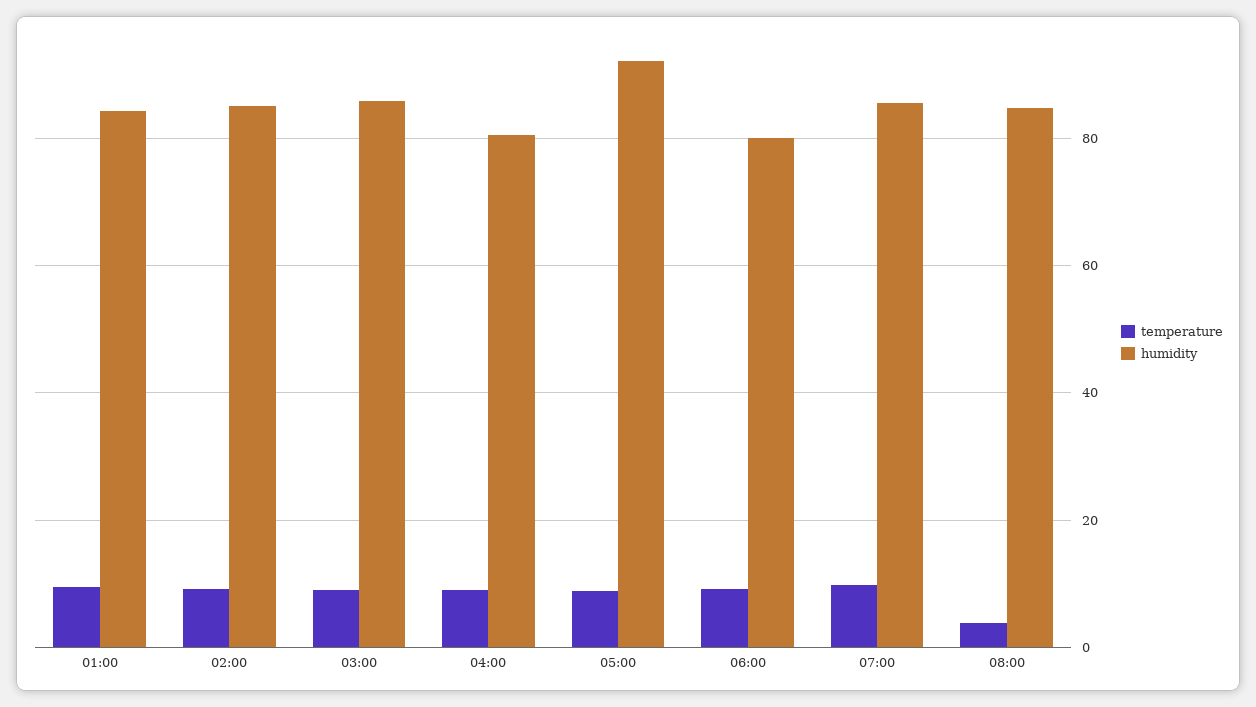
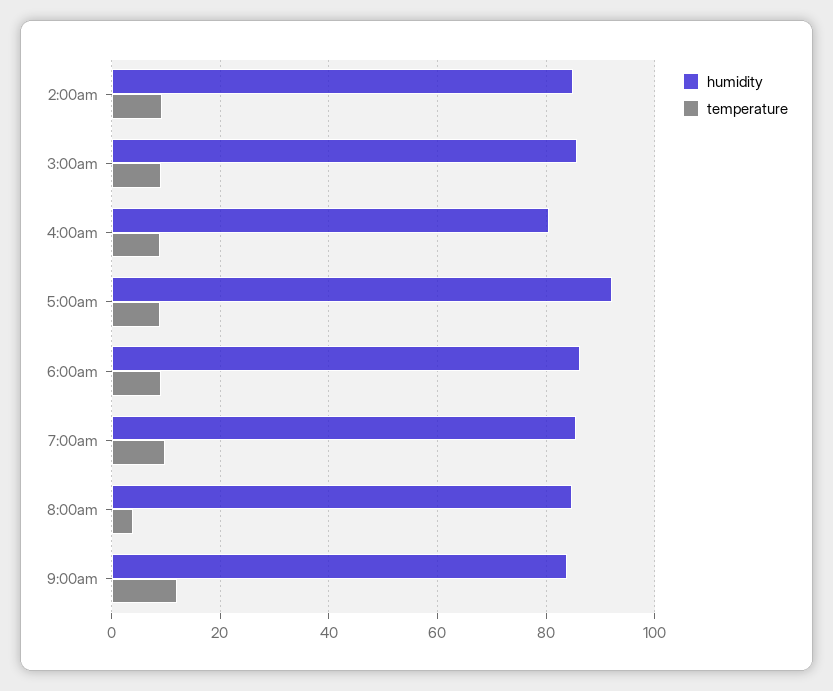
temperature, 01:00: 10 -> none
humidity, 01:00: 84 -> none
humidity, 06:00: 80 -> 86
humidity, 9:00am: none -> 84
temperature, 9:00am: none -> 12

